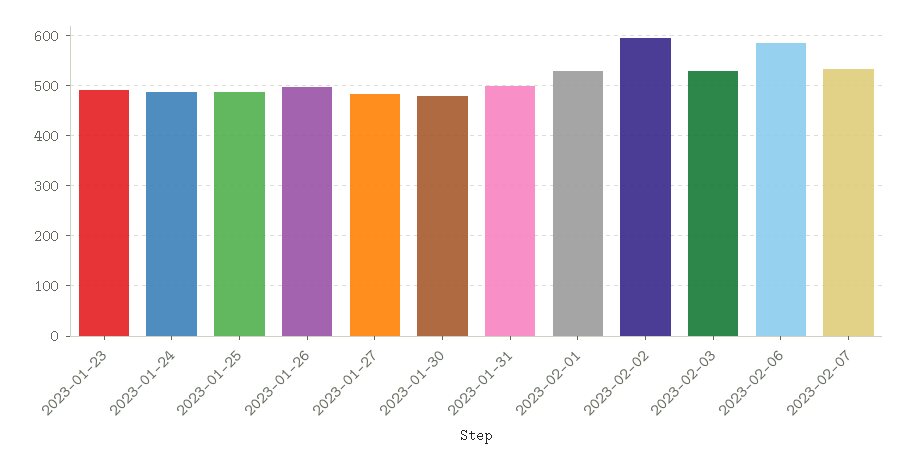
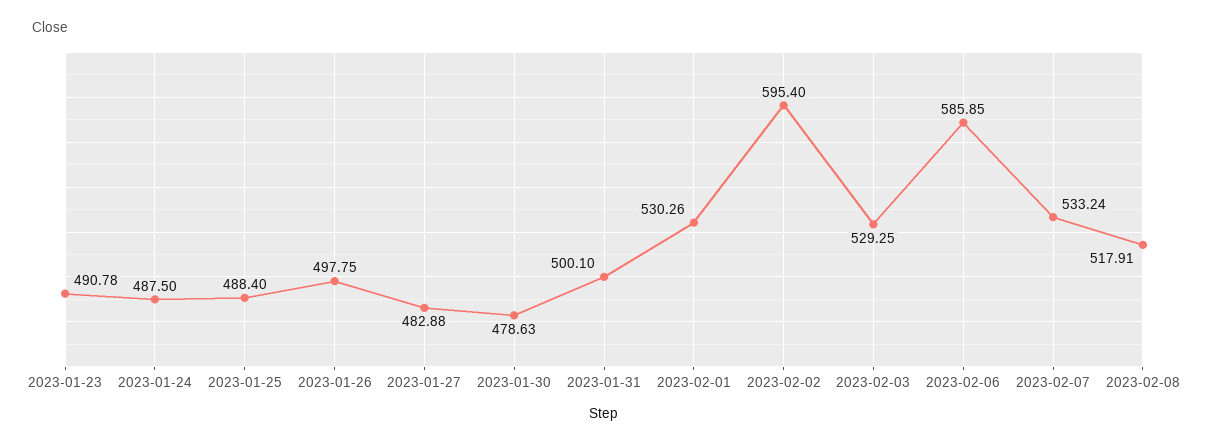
2023-02-08: none -> 517.91

